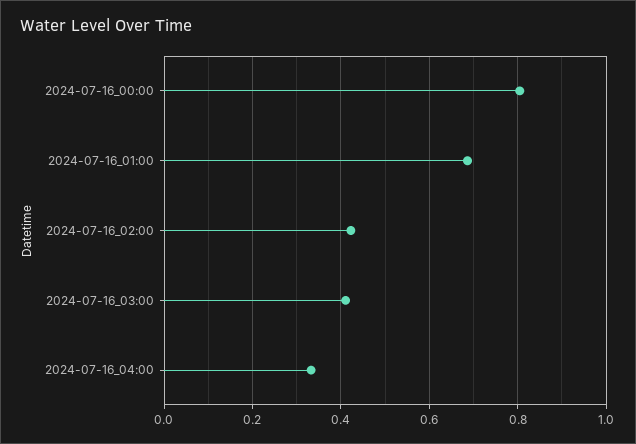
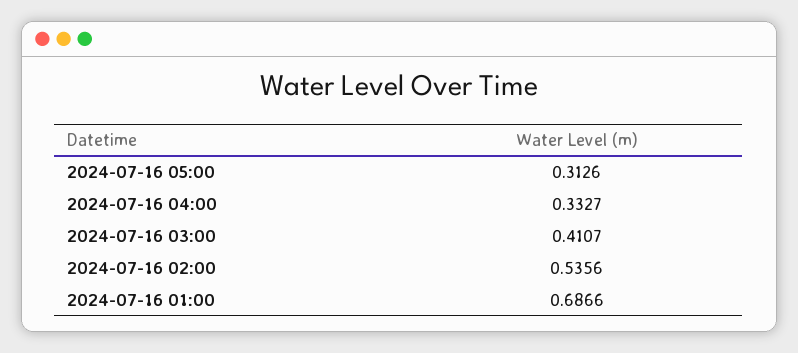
2024-07-16_00:00: 0.8 -> none
2024-07-16_02:00: 0.42 -> 0.5356
2024-07-16 05:00: none -> 0.3126

